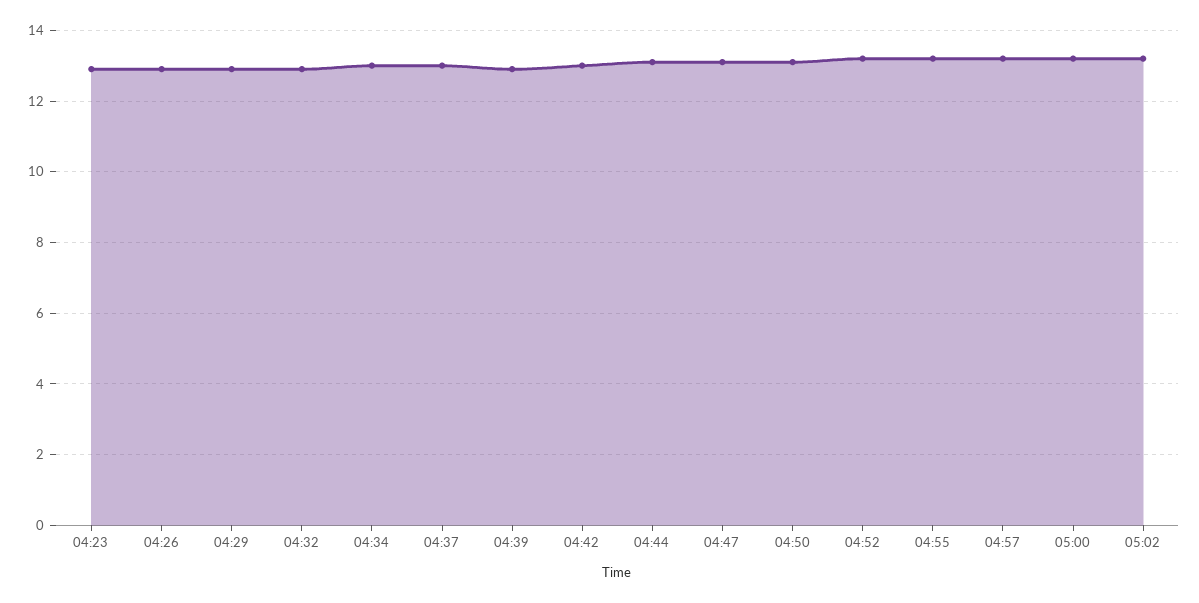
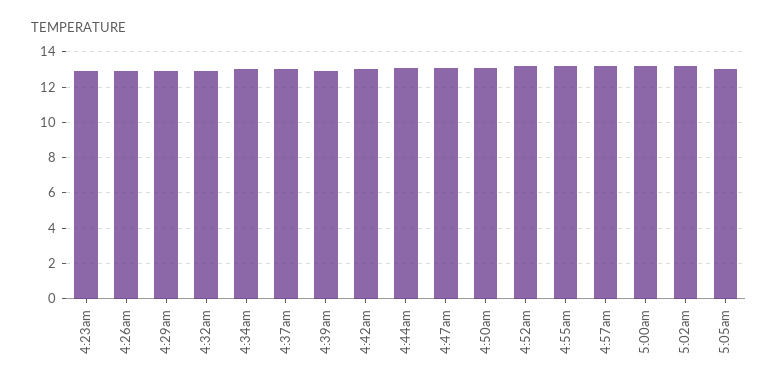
5:05am: none -> 13

